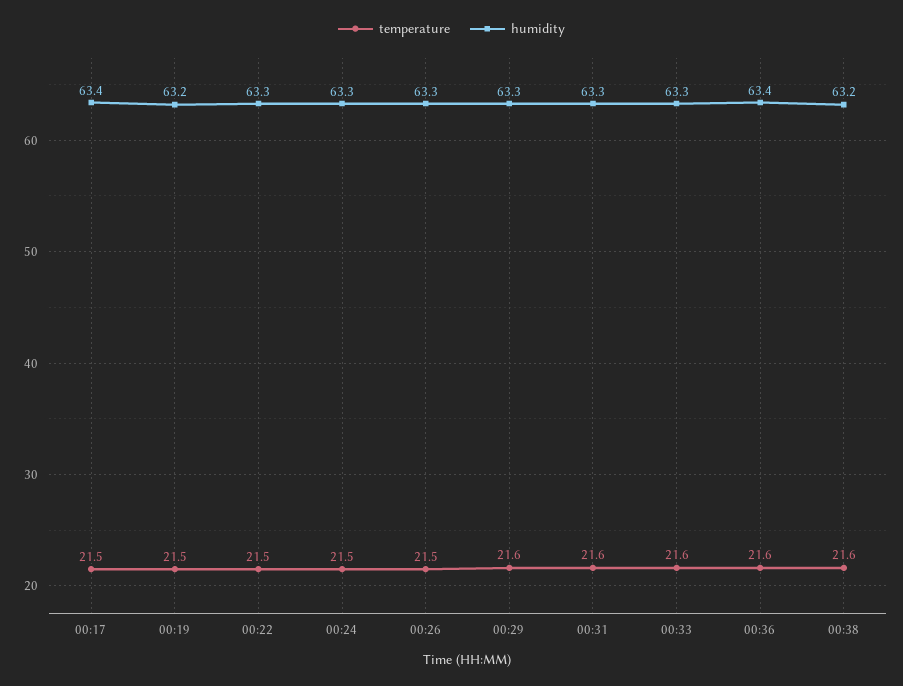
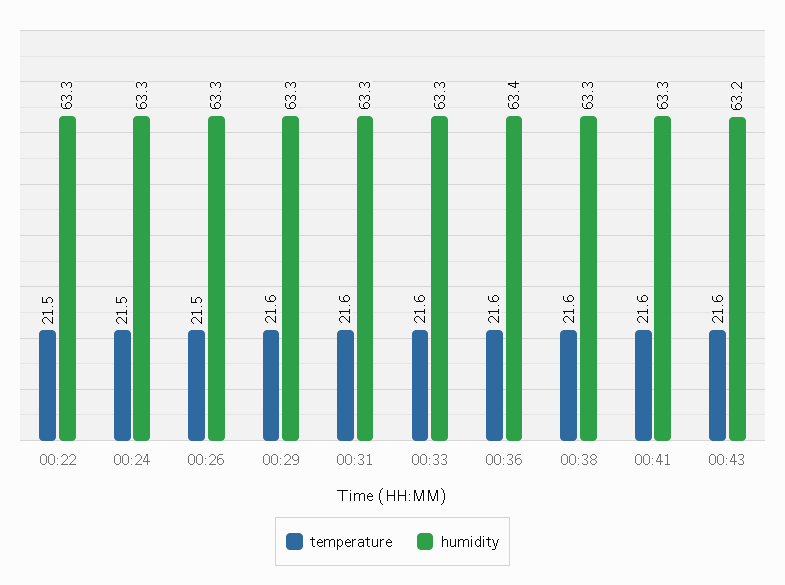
temperature, 00:17: 21.5 -> none
humidity, 00:17: 63.4 -> none
temperature, 00:19: 21.5 -> none
humidity, 00:19: 63.2 -> none
humidity, 00:38: 63.2 -> 63.3
temperature, 00:41: none -> 21.6
humidity, 00:41: none -> 63.3
temperature, 00:43: none -> 21.6
humidity, 00:43: none -> 63.2

